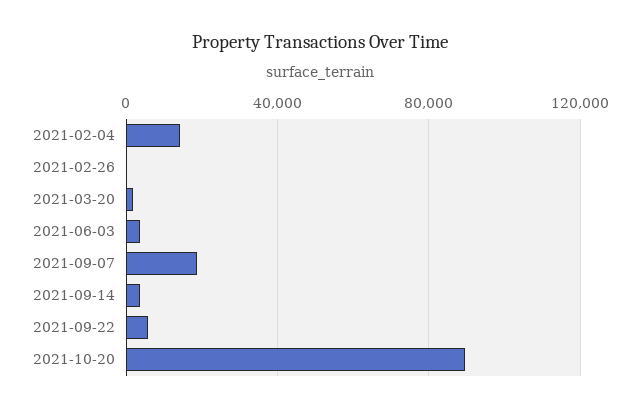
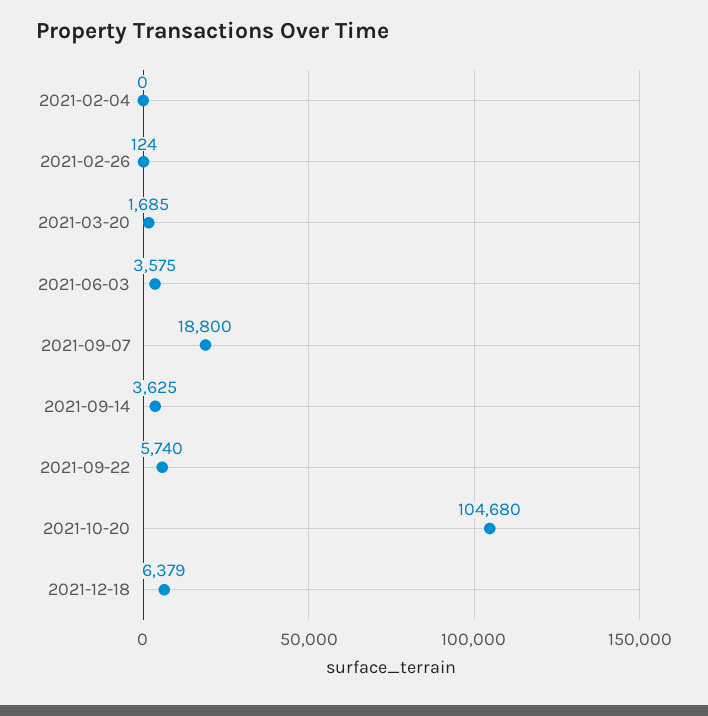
2021-02-04: 15000 -> 0
2021-10-20: 90000 -> 104680
2021-12-18: none -> 6379

